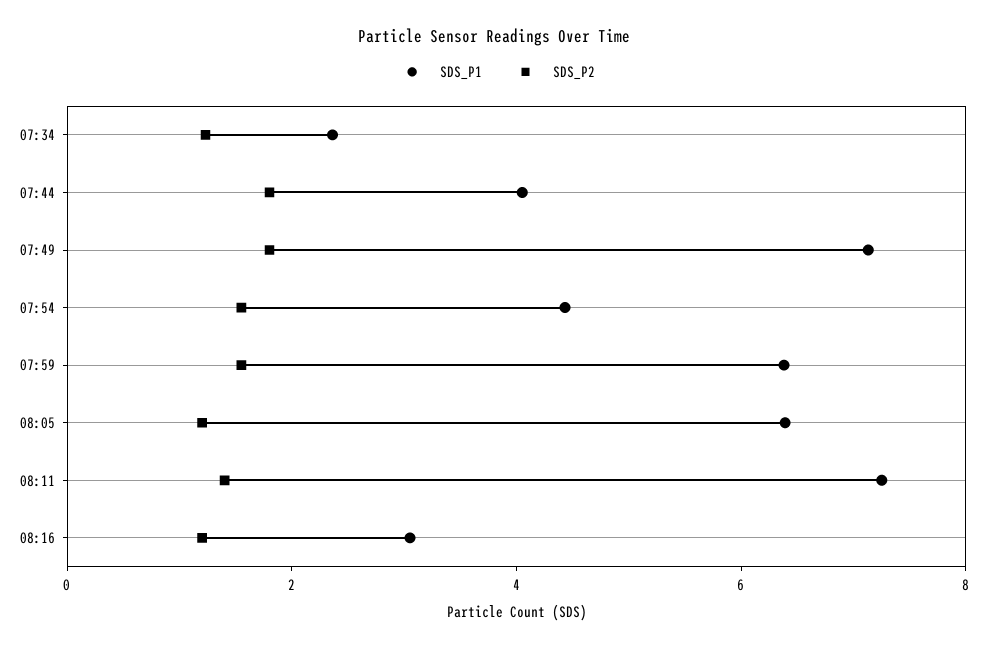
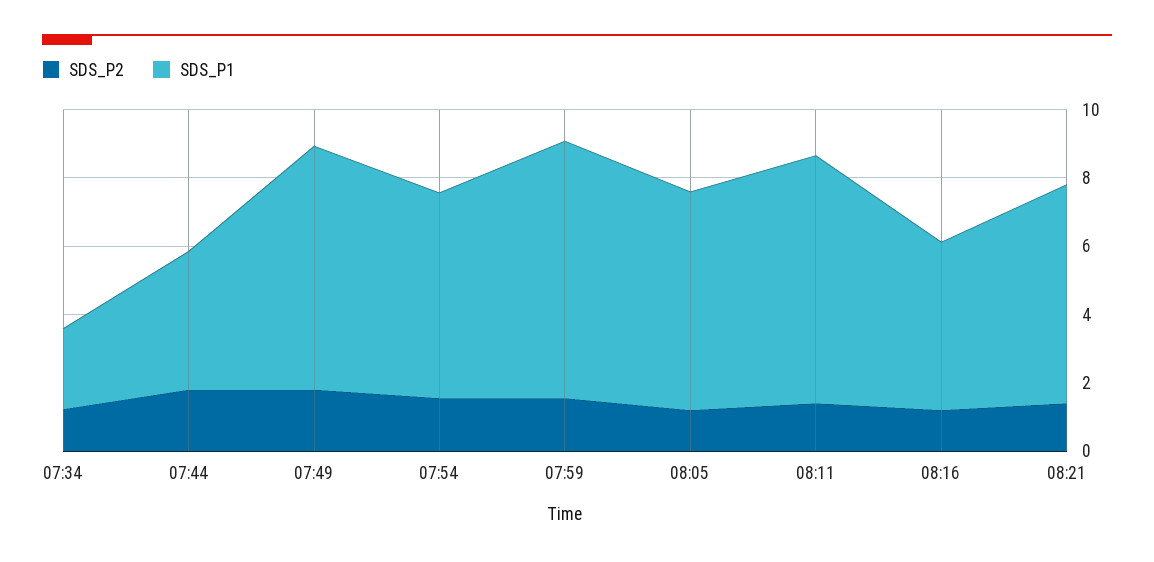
SDS_P1, 07:54: 4.5 -> 6
SDS_P1, 07:59: 6.5 -> 7.5
SDS_P1, 08:16: 3 -> 5
SDS_P2, 08:21: none -> 1.5
SDS_P1, 08:21: none -> 6.5

